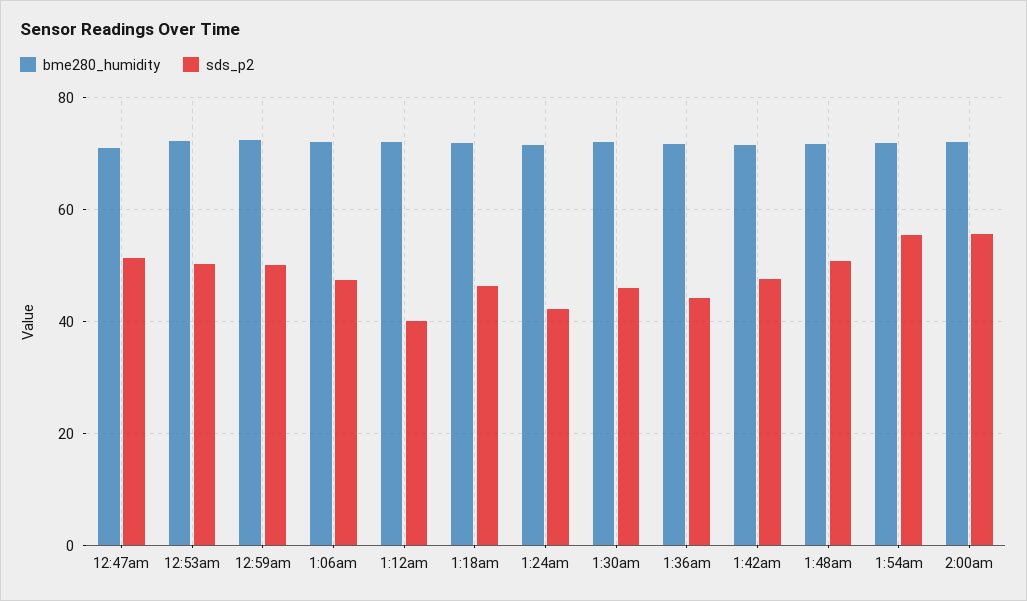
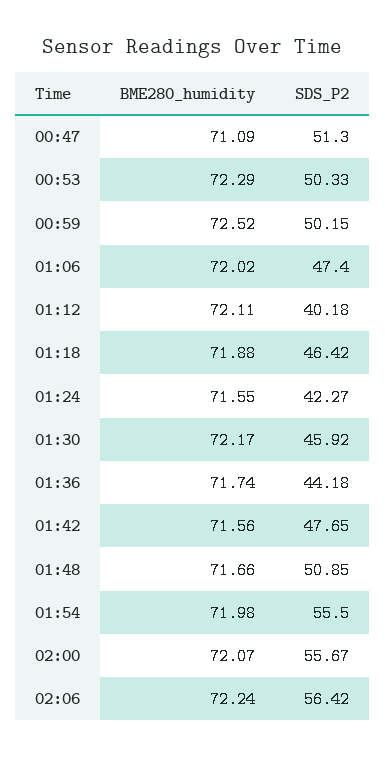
bme280_humidity, 02:06: none -> 72.24
sds_p2, 02:06: none -> 56.42

